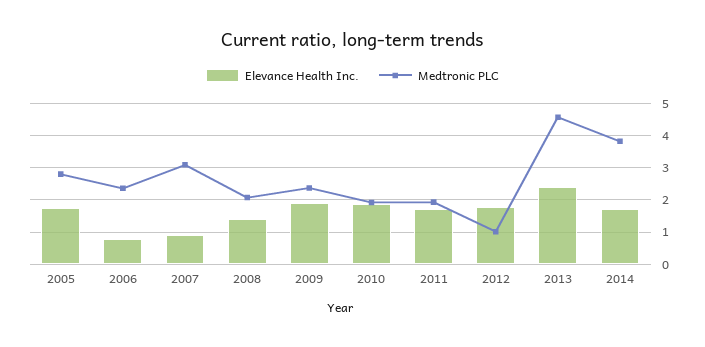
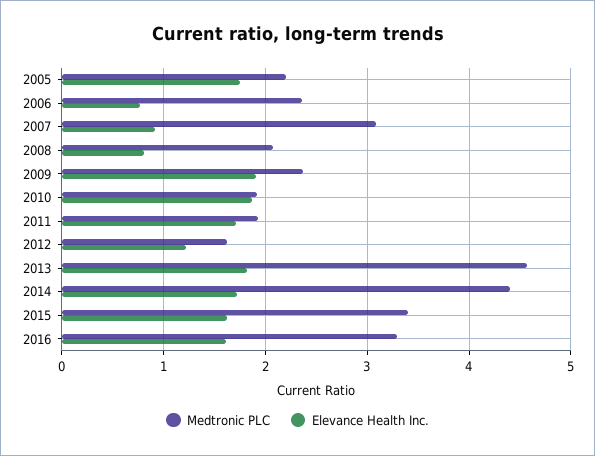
Medtronic PLC, 2005: 2.8 -> 2.2
Elevance Health Inc., 2008: 1.4 -> 0.8
Elevance Health Inc., 2012: 1.8 -> 1.2
Medtronic PLC, 2012: 1 -> 1.6
Elevance Health Inc., 2013: 2.4 -> 1.8
Medtronic PLC, 2014: 3.8 -> 4.4
Medtronic PLC, 2015: none -> 3.4
Elevance Health Inc., 2015: none -> 1.6
Medtronic PLC, 2016: none -> 3.3
Elevance Health Inc., 2016: none -> 1.6

